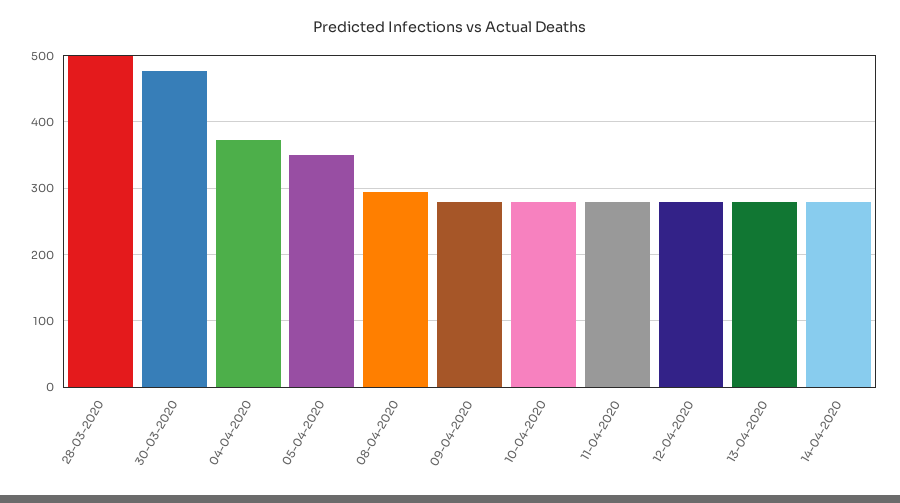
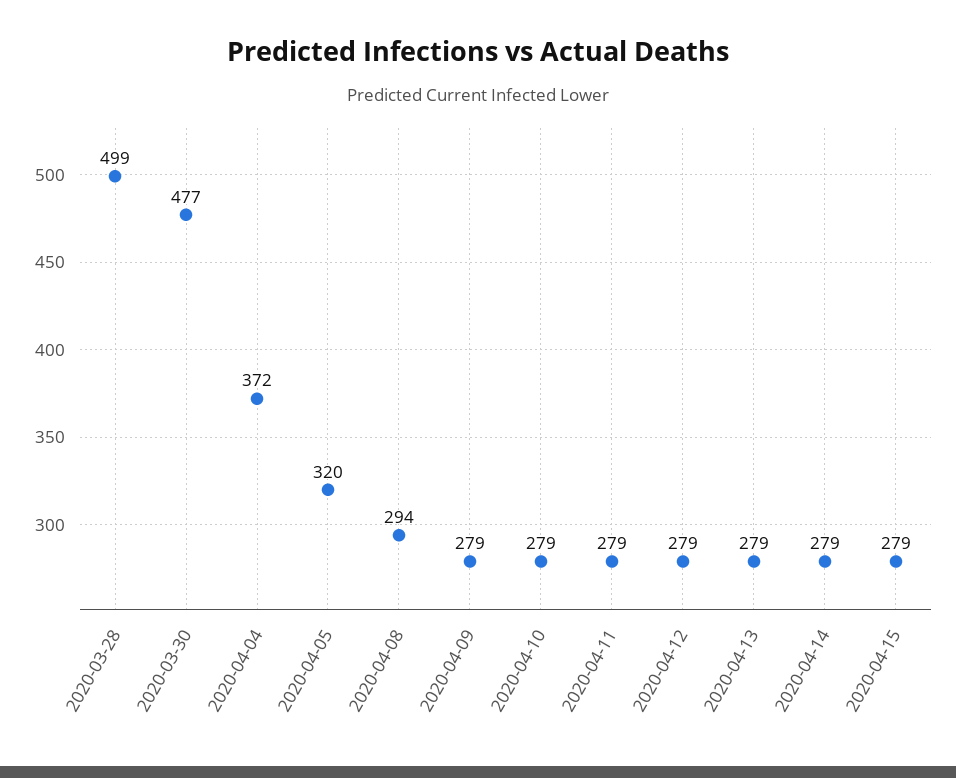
05-04-2020: 350 -> 320
2020-04-15: none -> 279

